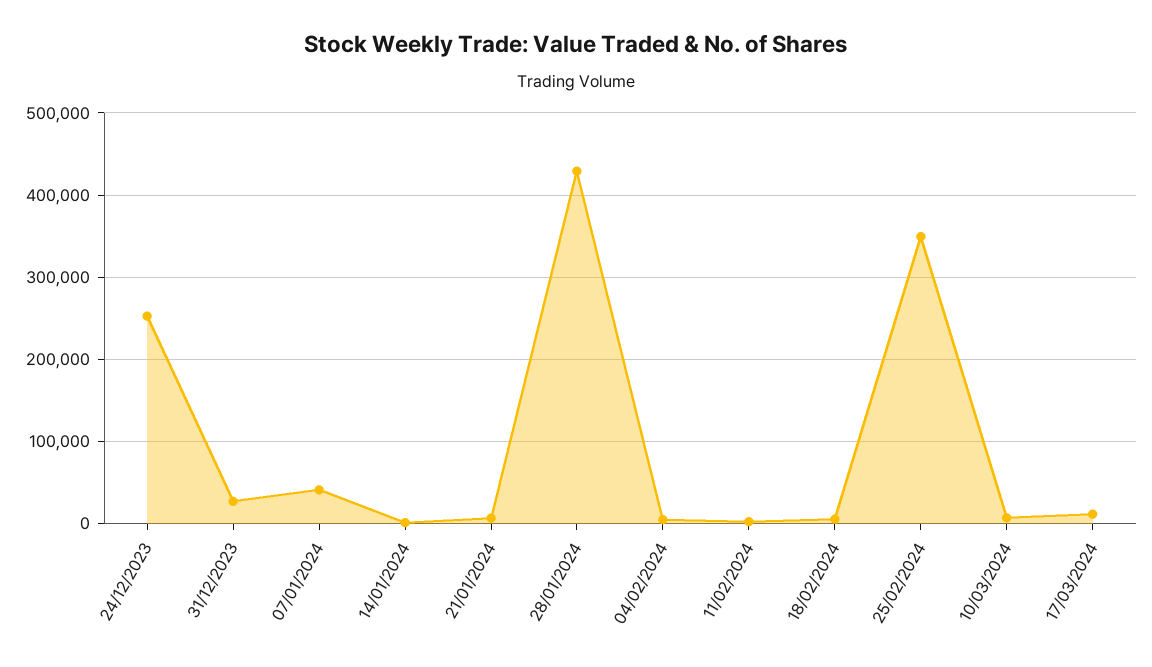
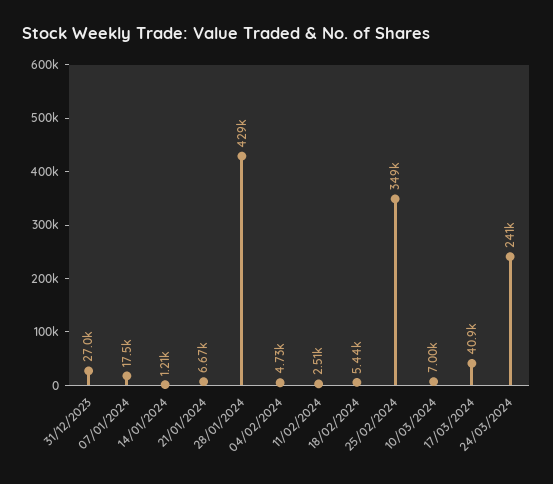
24/12/2023: 250000 -> none
07/01/2024: 40000 -> 17500
17/03/2024: 10000 -> 40900
24/03/2024: none -> 241000

